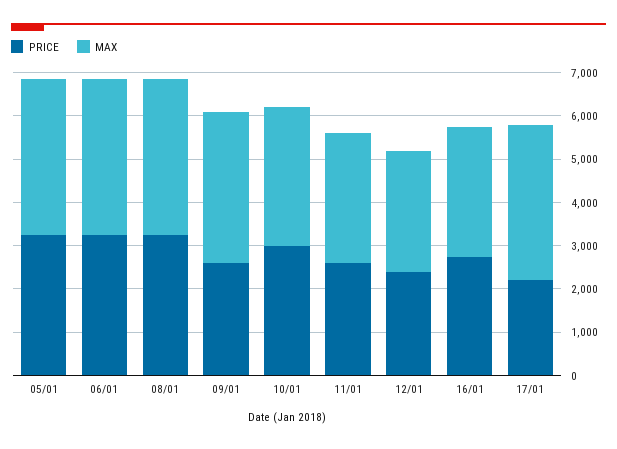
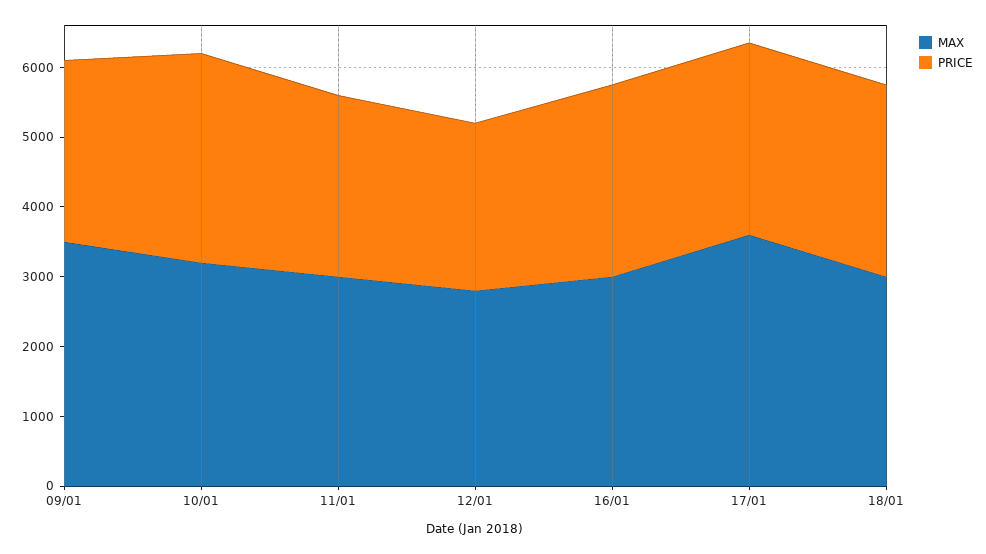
PRICE, 05/01: 3200 -> none
MAX, 05/01: 3600 -> none
PRICE, 06/01: 3200 -> none
MAX, 06/01: 3600 -> none
PRICE, 08/01: 3200 -> none
MAX, 08/01: 3600 -> none
PRICE, 17/01: 2200 -> 2800
MAX, 18/01: none -> 3000
PRICE, 18/01: none -> 2800

